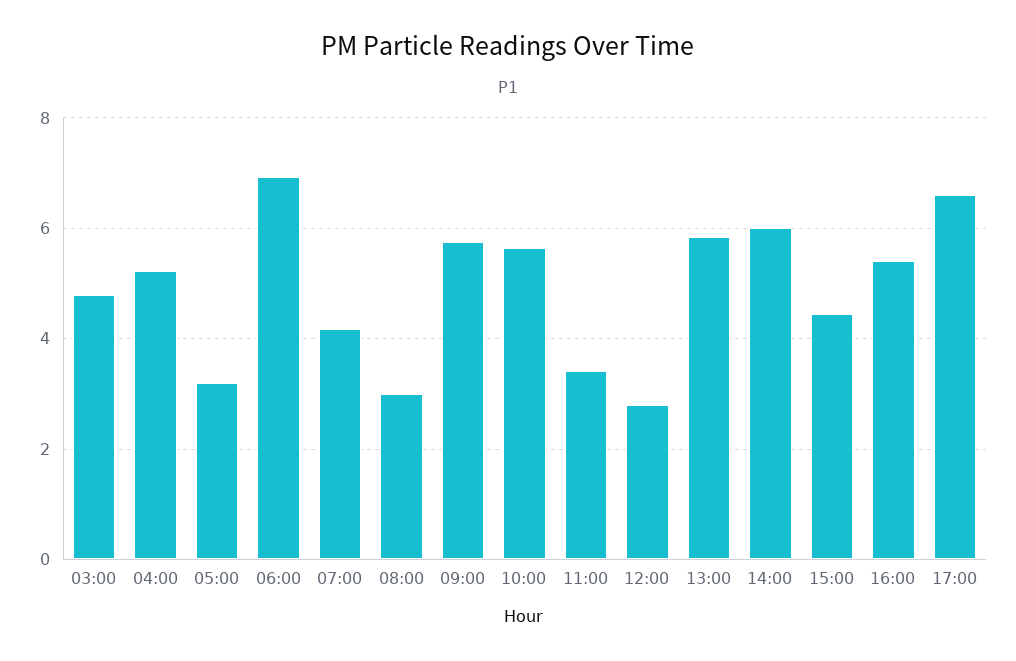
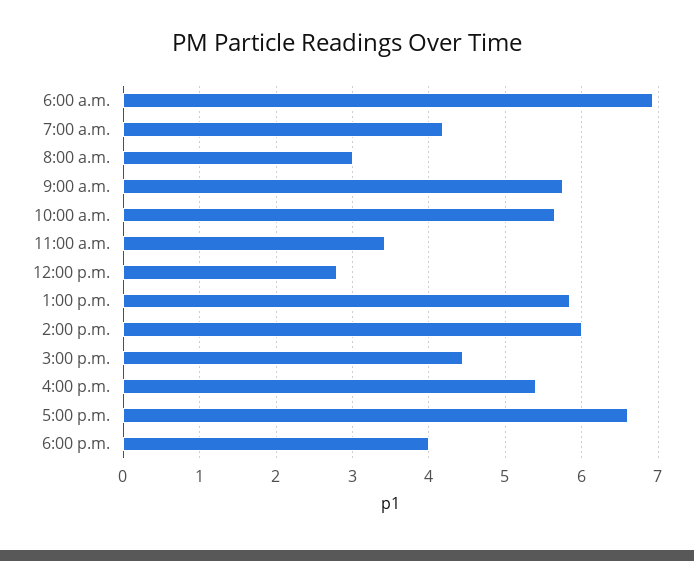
03:00: 4.8 -> none
04:00: 5.2 -> none
05:00: 3.2 -> none
6:00 p.m.: none -> 4

